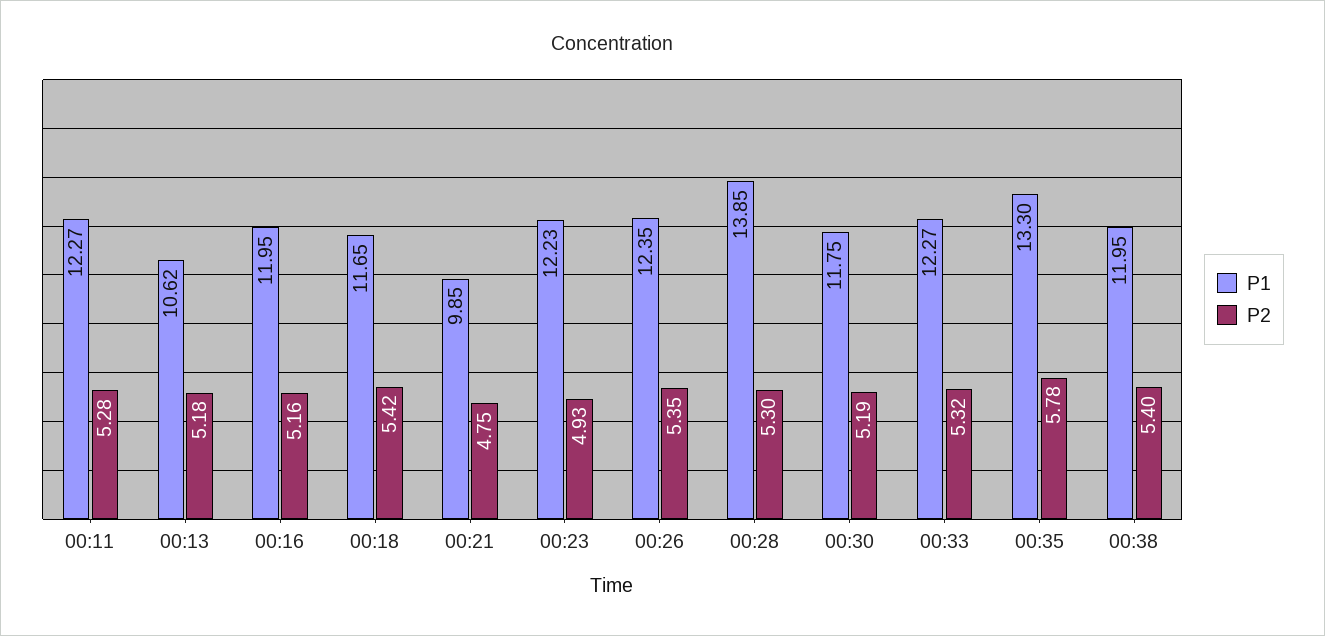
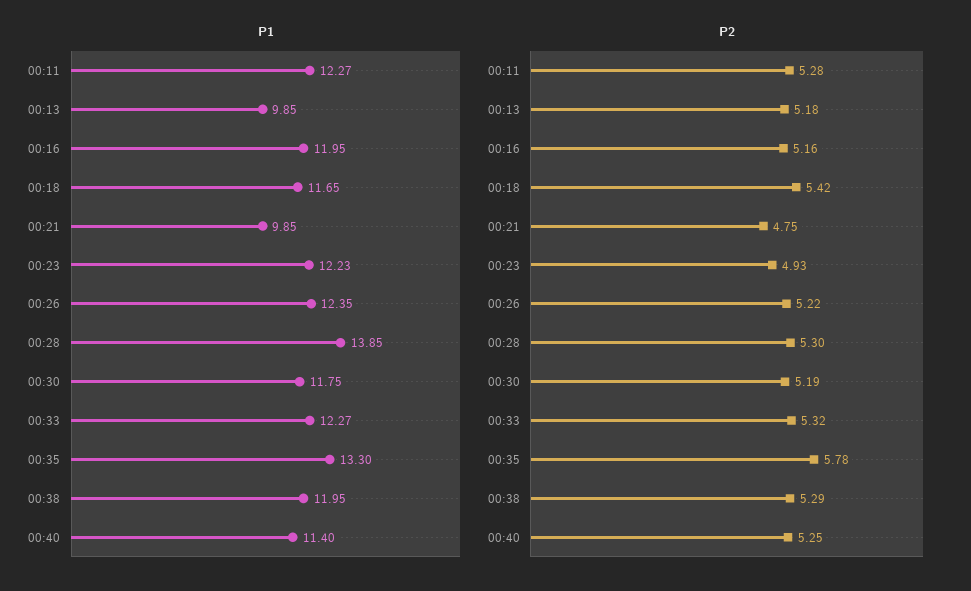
P1, 00:13: 10.62 -> 9.85
P2, 00:26: 5.35 -> 5.22
P2, 00:38: 5.4 -> 5.29
P1, 00:40: none -> 11.4
P2, 00:40: none -> 5.25

